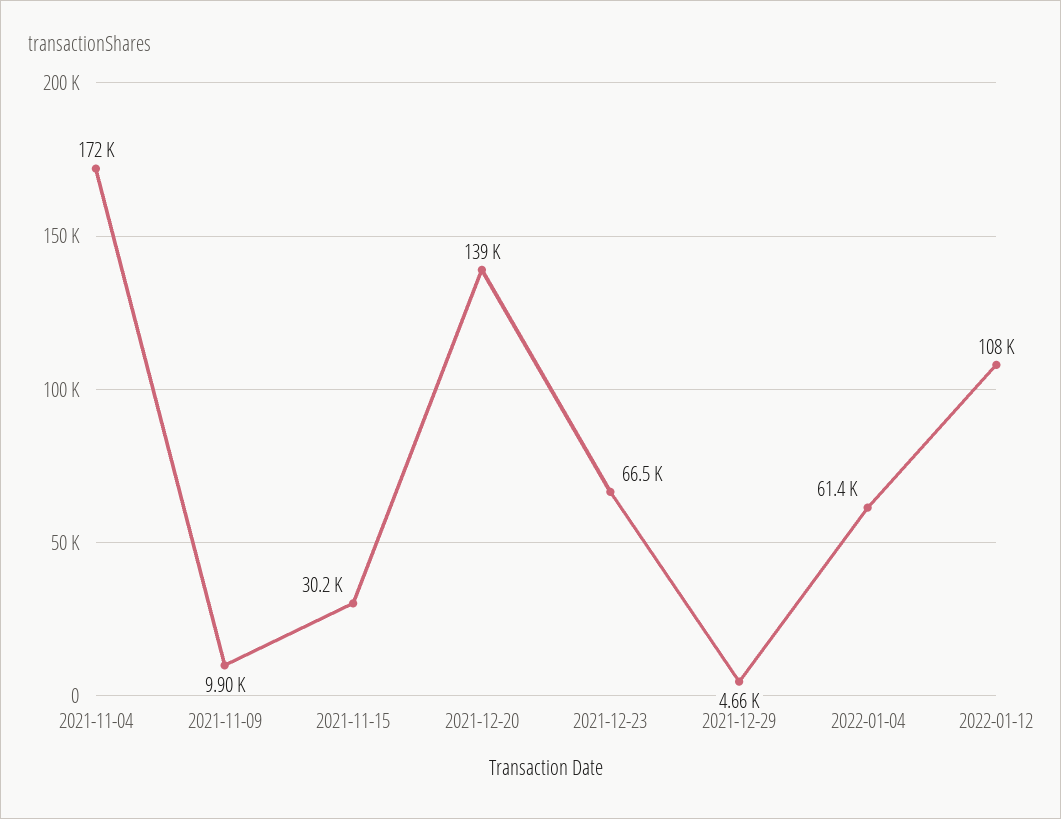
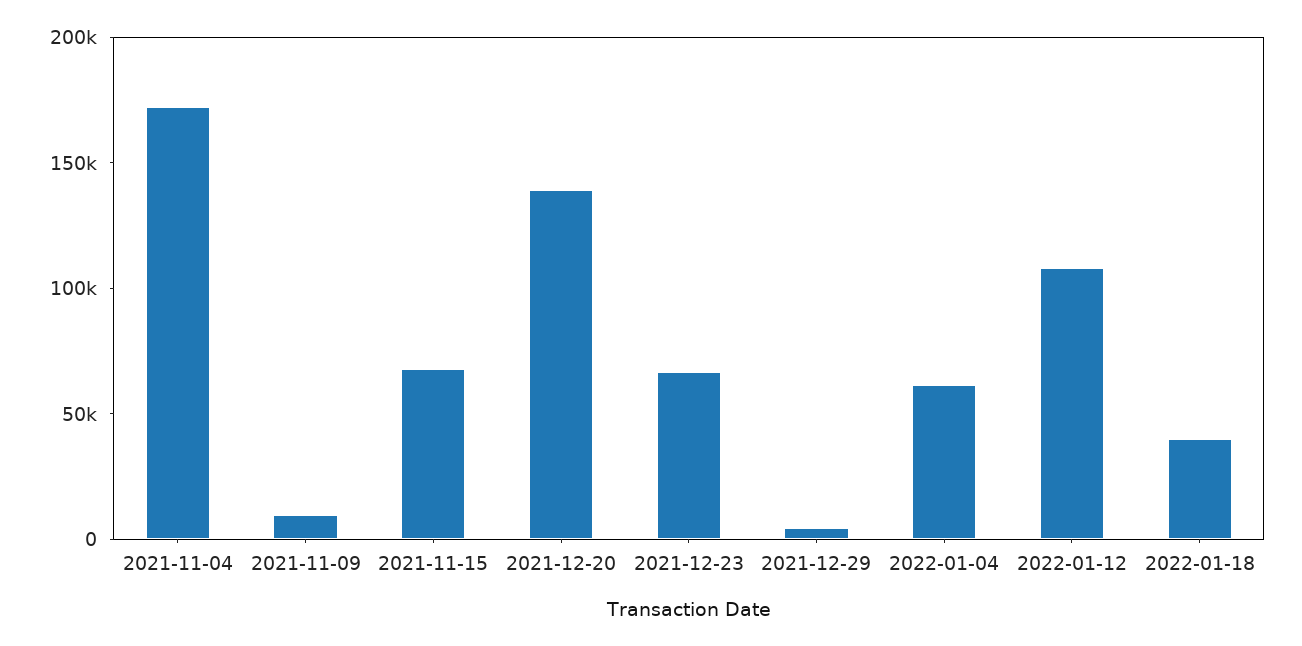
2021-11-15: 30200 -> 70000
2022-01-18: none -> 40000

